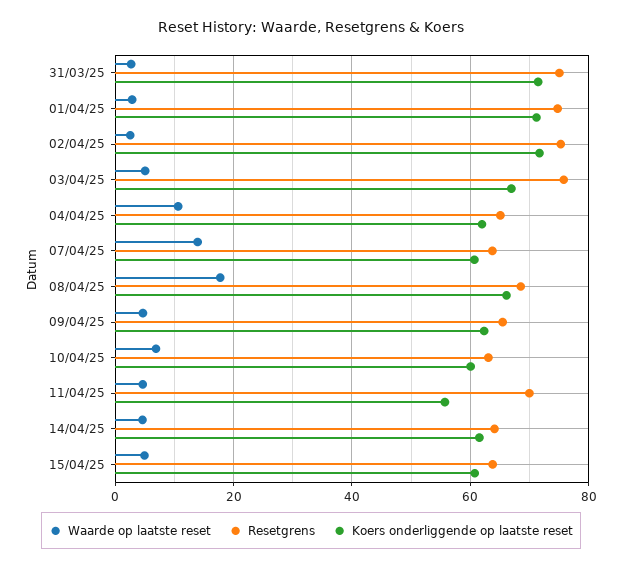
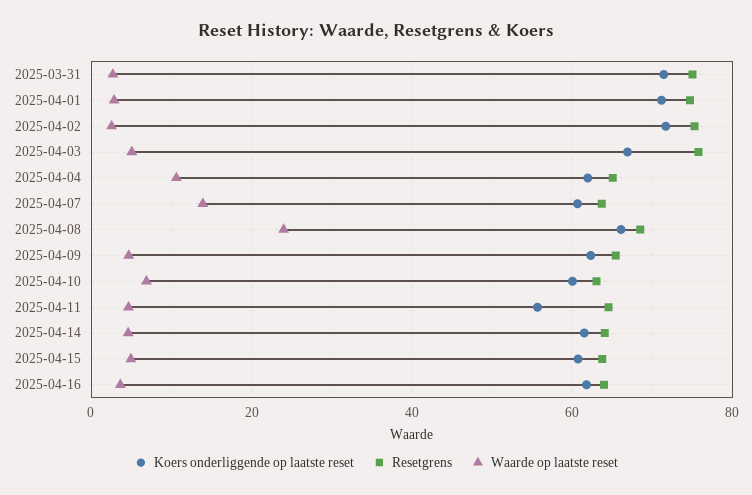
Waarde op laatste reset, 08/04/25: 18 -> 24
Resetgrens, 11/04/25: 70 -> 64
Koers onderliggende op laatste reset, 2025-04-16: none -> 62
Resetgrens, 2025-04-16: none -> 64
Waarde op laatste reset, 2025-04-16: none -> 4

